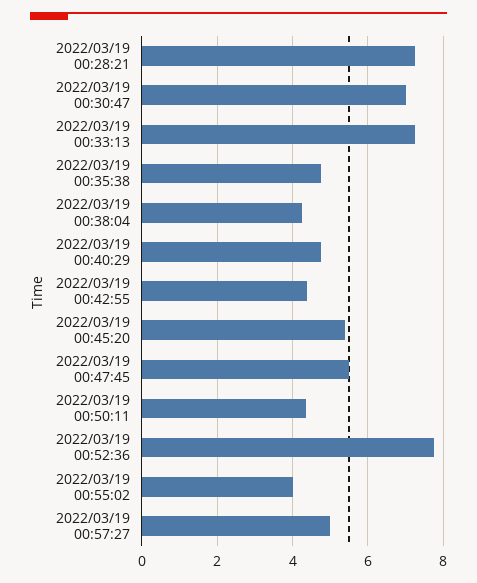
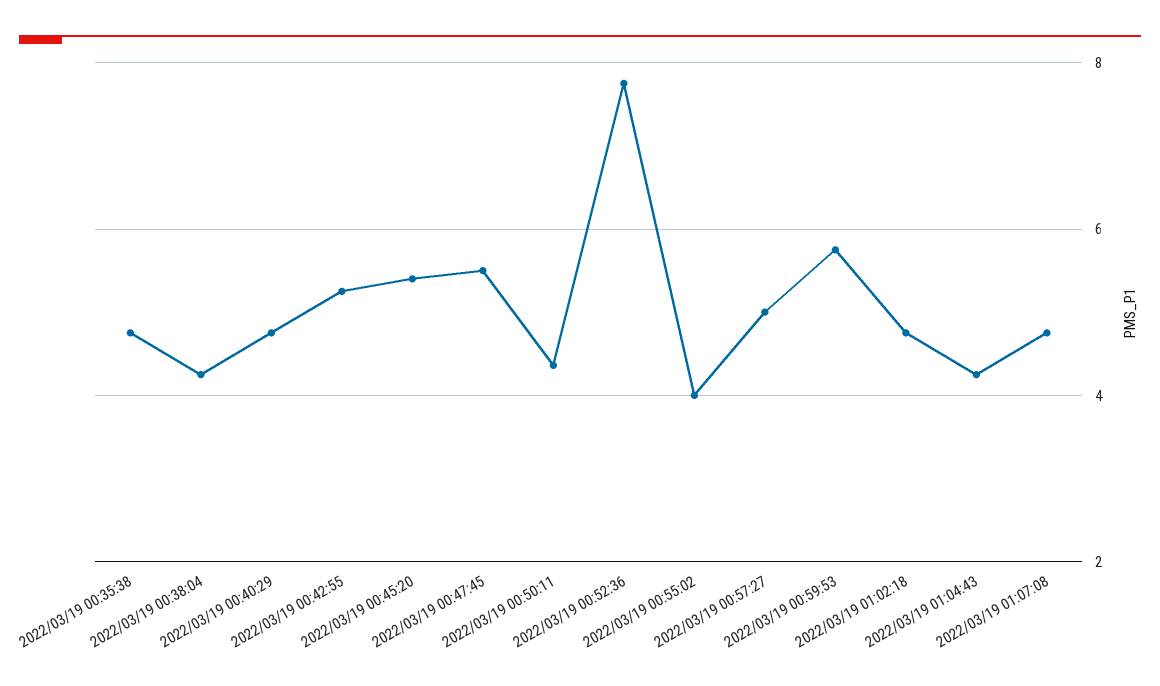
2022/03/19 00:28:21: 7.2 -> none
2022/03/19 00:30:47: 7 -> none
2022/03/19 00:33:13: 7.2 -> none
2022/03/19 00:42:55: 4.4 -> 5.2
2022/03/19 00:59:53: none -> 5.8
2022/03/19 01:02:18: none -> 4.8
2022/03/19 01:04:43: none -> 4.2
2022/03/19 01:07:08: none -> 4.8

